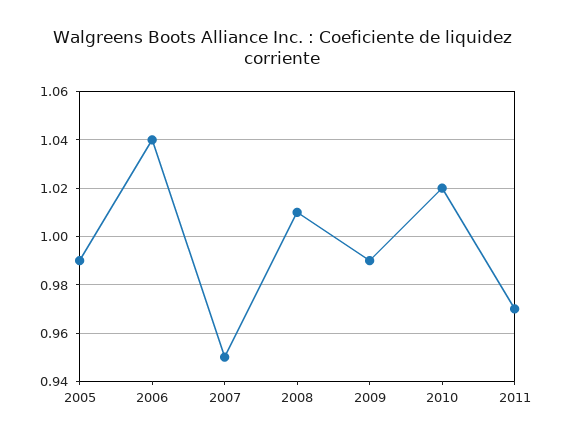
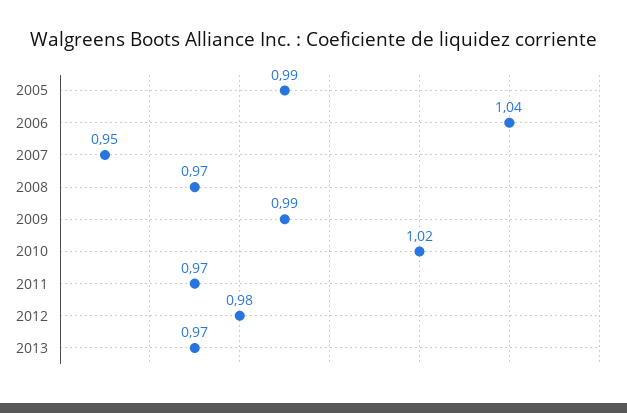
2008: 1.01 -> 0.97
2012: none -> 0.98
2013: none -> 0.97

